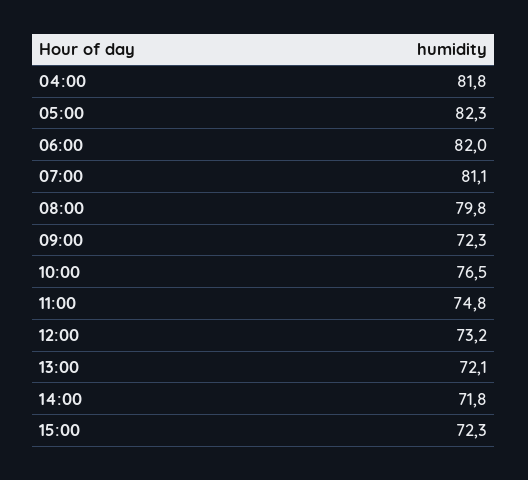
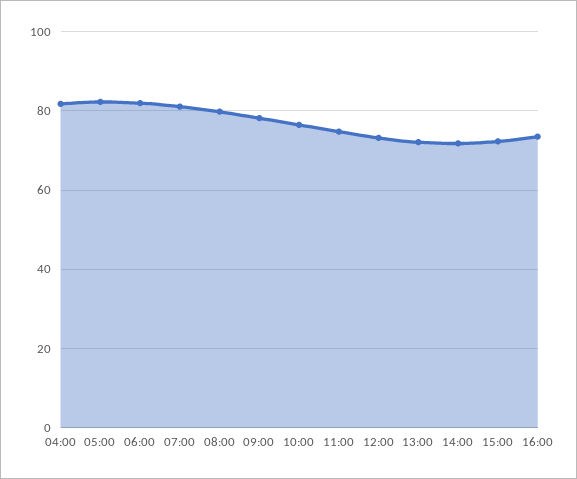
09:00: 72.3 -> 78
16:00: none -> 74

